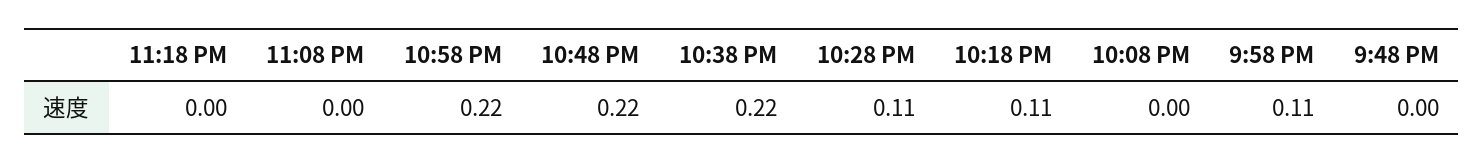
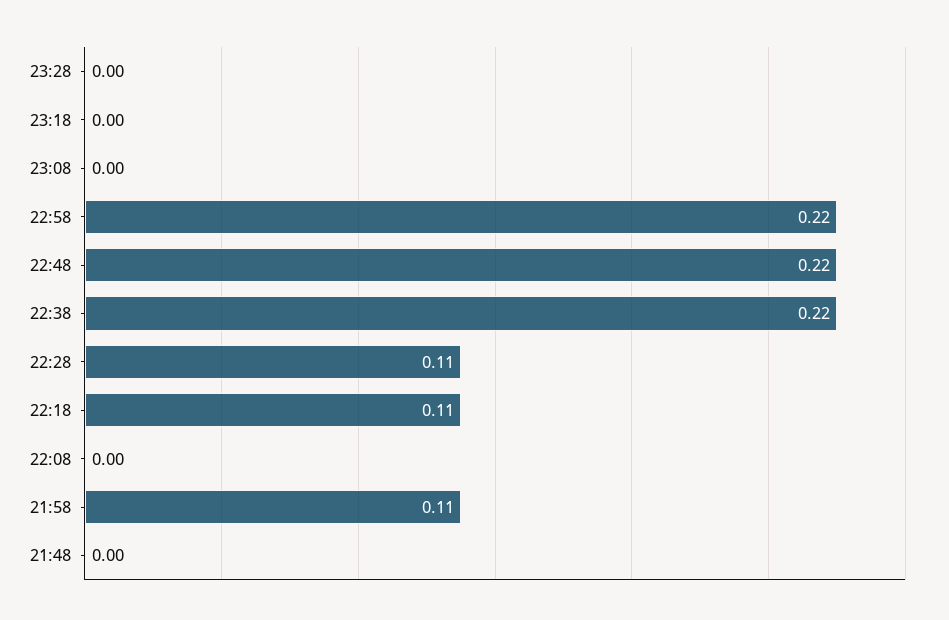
23:28: none -> 0

